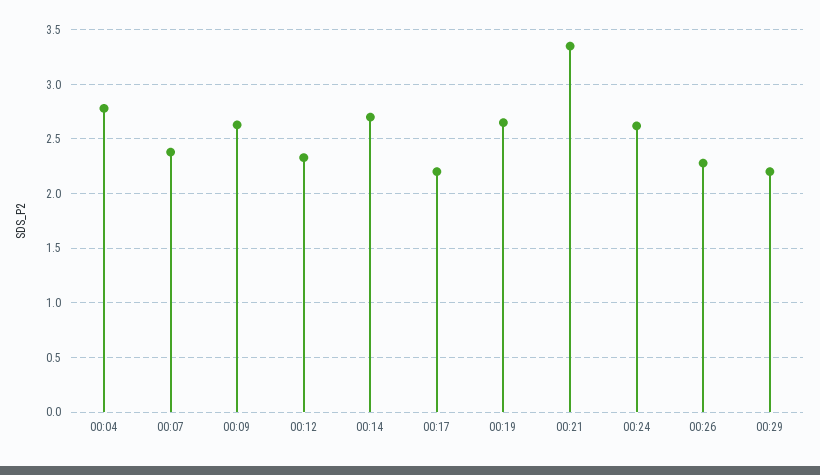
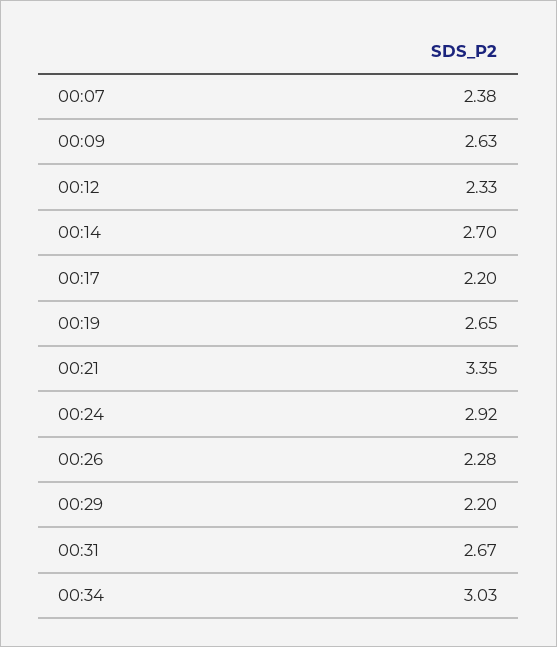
00:04: 2.8 -> none
00:24: 2.6 -> 2.92
00:31: none -> 2.67
00:34: none -> 3.03

